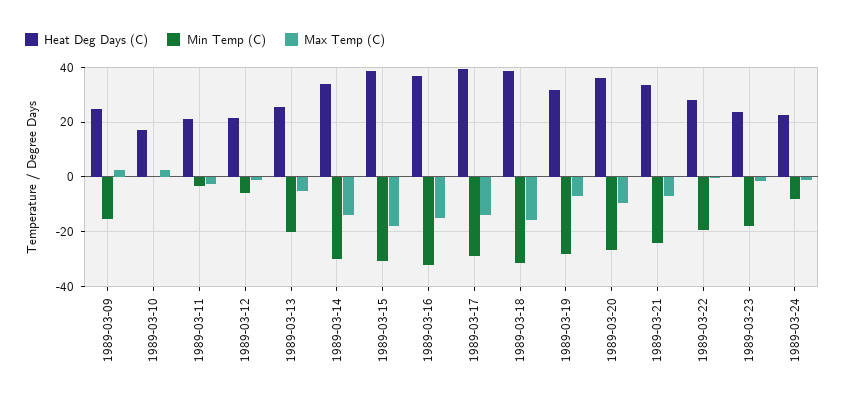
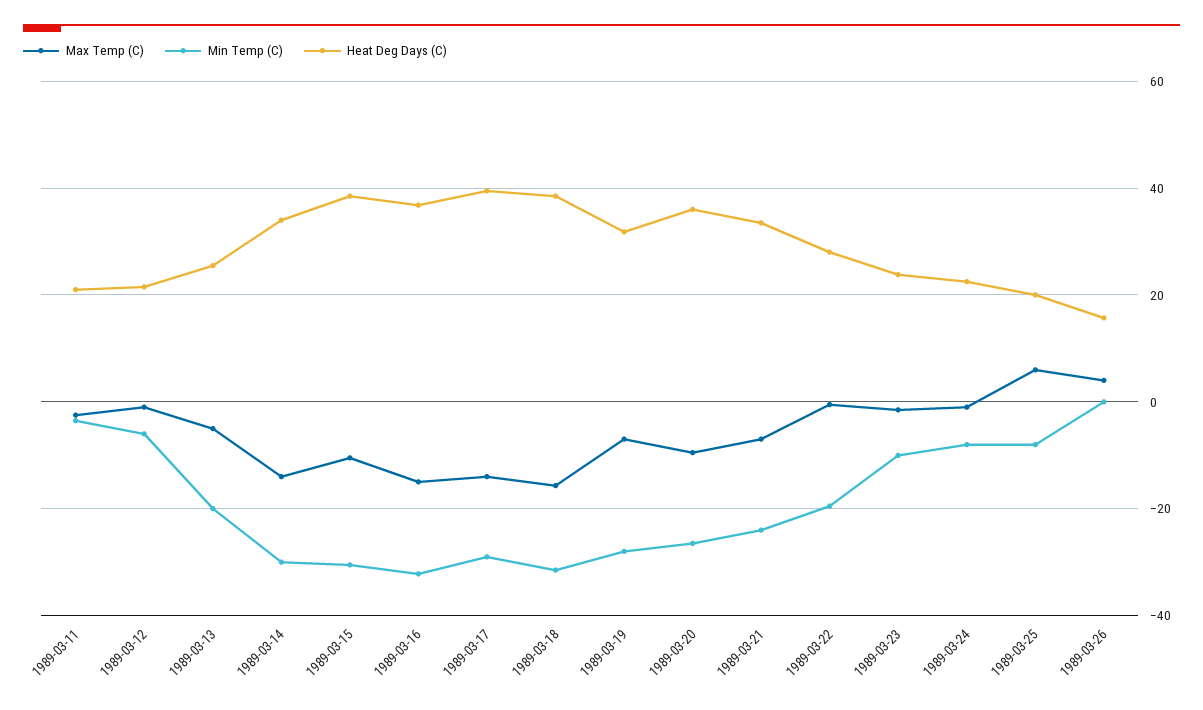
Heat Deg Days (C), 1989-03-09: 25 -> none
Min Temp (C), 1989-03-09: -15 -> none
Max Temp (C), 1989-03-09: 2.5 -> none
Heat Deg Days (C), 1989-03-10: 17.5 -> none
Min Temp (C), 1989-03-10: 0 -> none
Max Temp (C), 1989-03-10: 2.5 -> none
Max Temp (C), 1989-03-15: -17.5 -> -10
Min Temp (C), 1989-03-23: -17.5 -> -10
Max Temp (C), 1989-03-25: none -> 6
Min Temp (C), 1989-03-25: none -> -8
Heat Deg Days (C), 1989-03-25: none -> 20
Max Temp (C), 1989-03-26: none -> 4
Min Temp (C), 1989-03-26: none -> 0
Heat Deg Days (C), 1989-03-26: none -> 16

